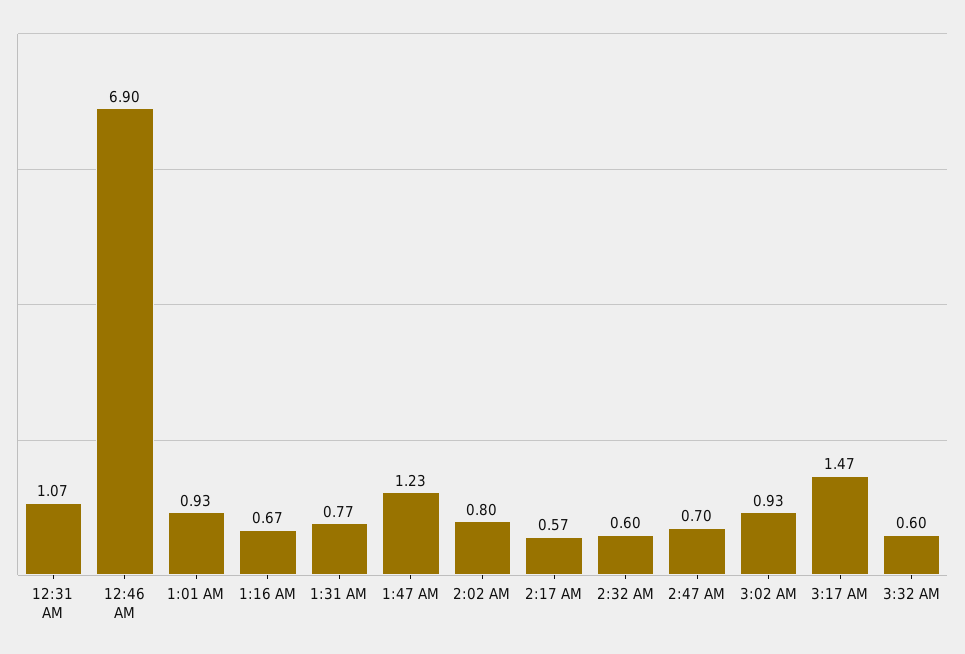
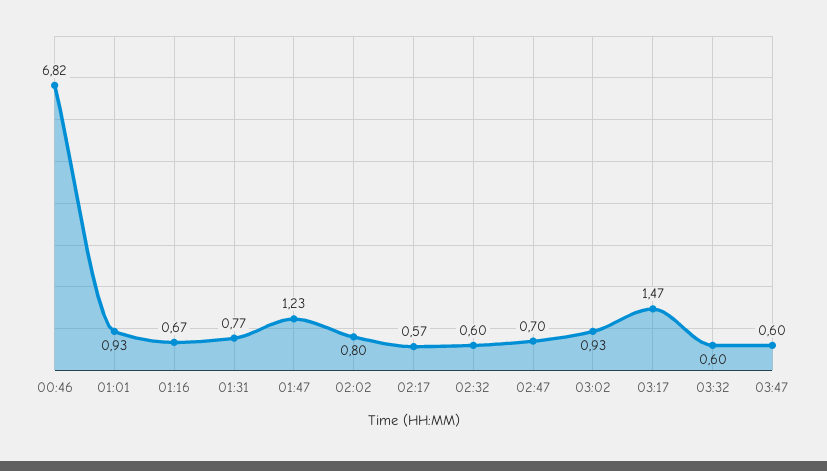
12:31 AM: 1.07 -> none
12:46 AM: 6.9 -> 6.82
03:47: none -> 0.6

